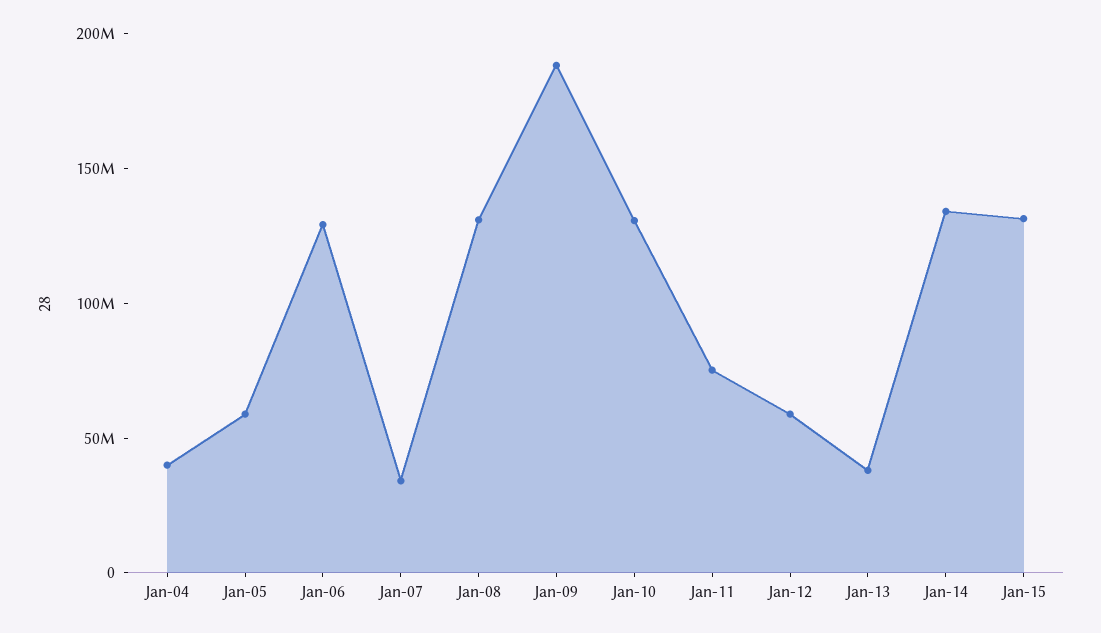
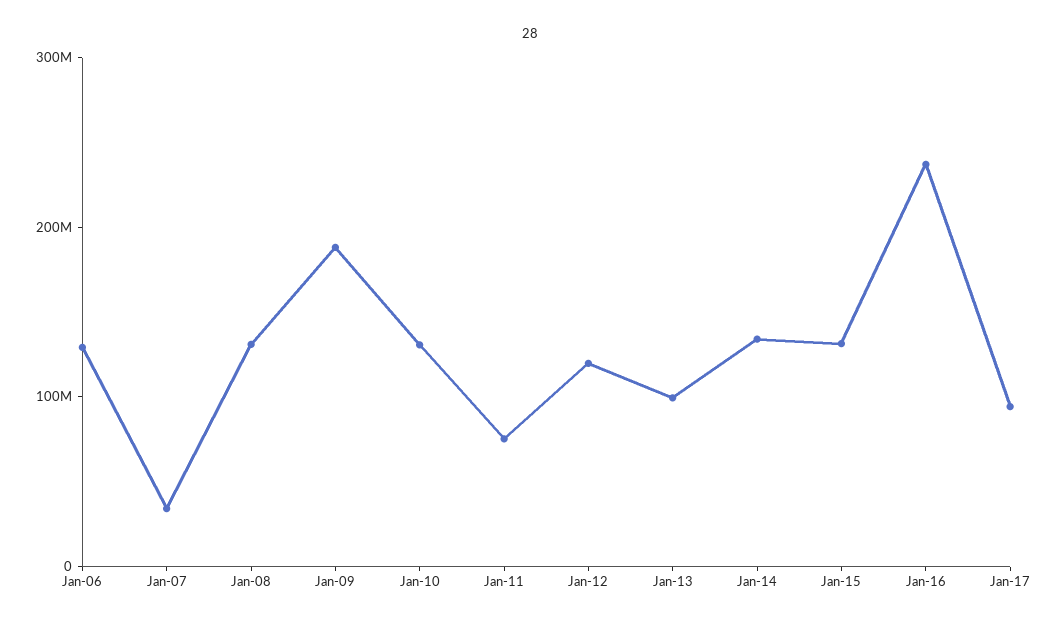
Jan-04: 40000000 -> none
Jan-05: 60000000 -> none
Jan-12: 60000000 -> 120000000
Jan-13: 40000000 -> 100000000
Jan-16: none -> 240000000
Jan-17: none -> 100000000

